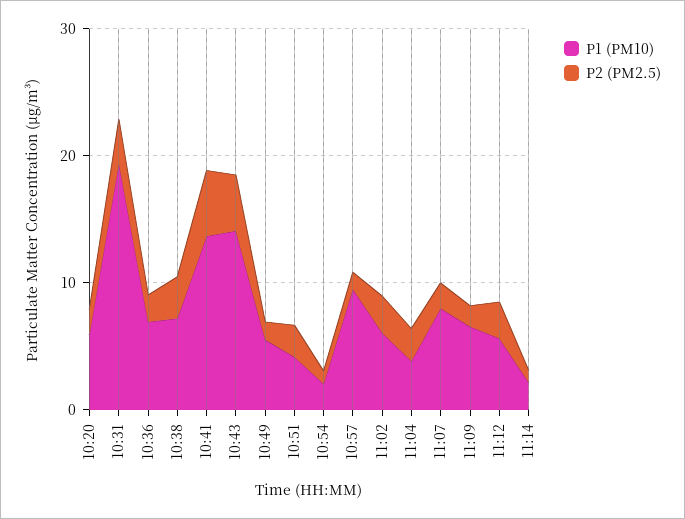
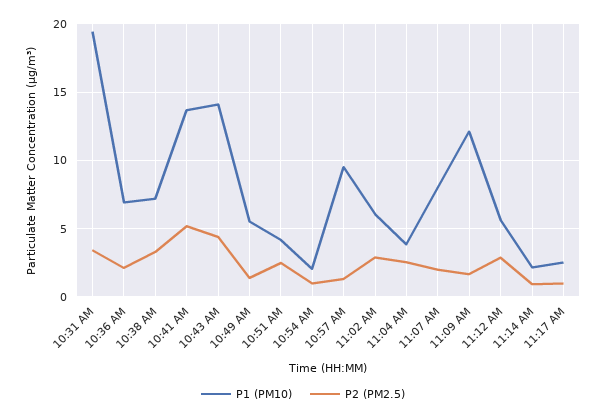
P1 (PM10), 10:20: 6 -> none
P2 (PM2.5), 10:20: 2 -> none
P1 (PM10), 11:09: 6 -> 12
P1 (PM10), 11:17 AM: none -> 2.5
P2 (PM2.5), 11:17 AM: none -> 1

